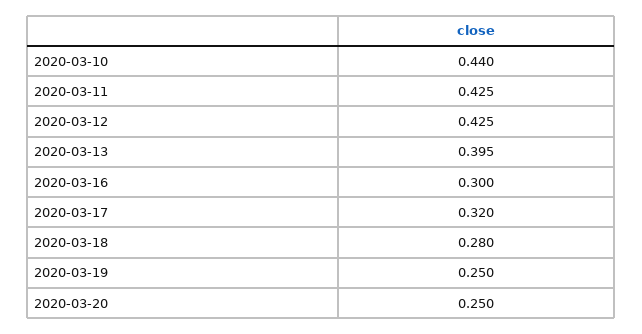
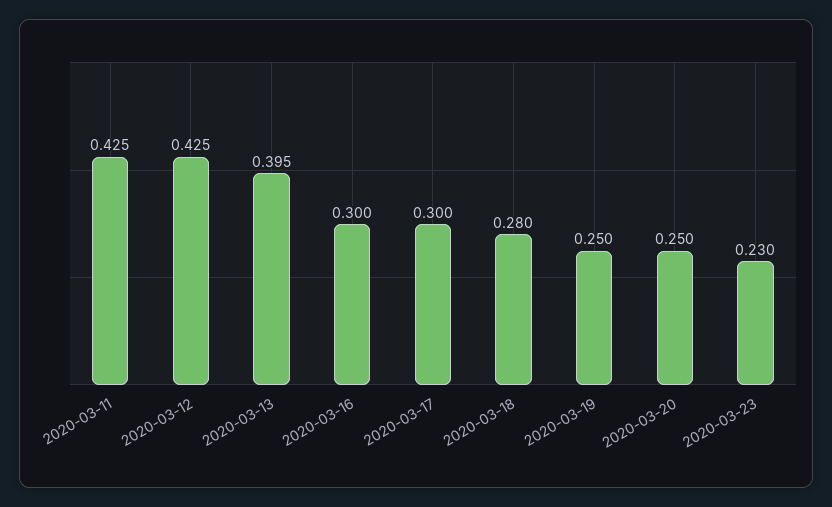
2020-03-10: 0.44 -> none
2020-03-17: 0.32 -> 0.3
2020-03-23: none -> 0.23

